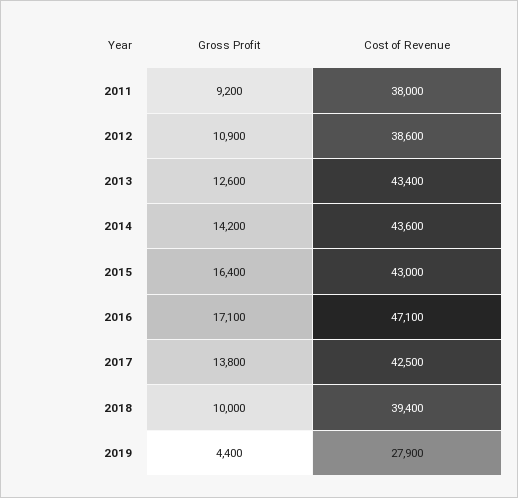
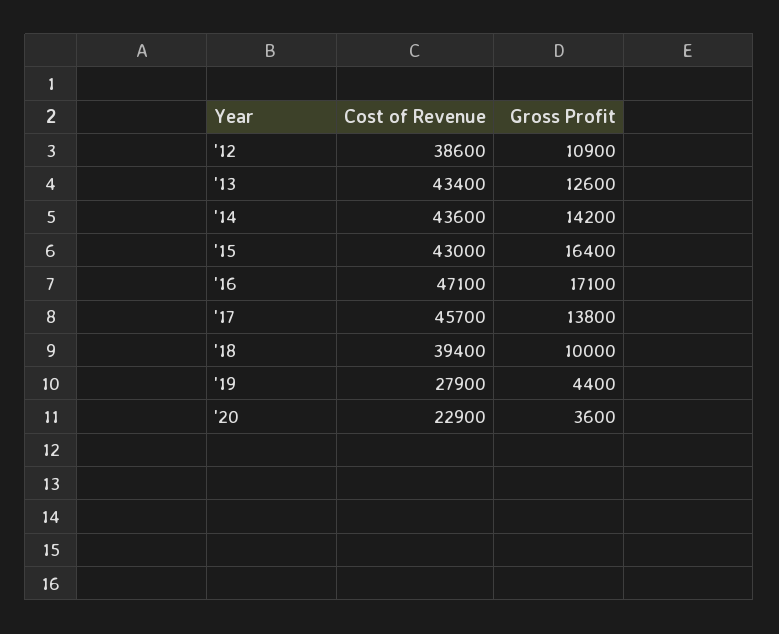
Gross Profit, 2011: 9200 -> none
Cost of Revenue, 2011: 38000 -> none
Cost of Revenue, 2017: 42500 -> 45700
Cost of Revenue, '20: none -> 22900
Gross Profit, '20: none -> 3600

